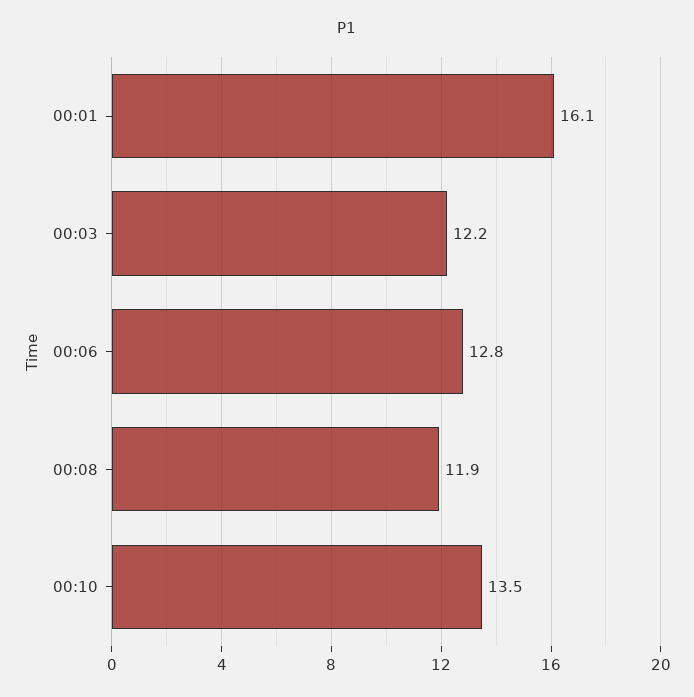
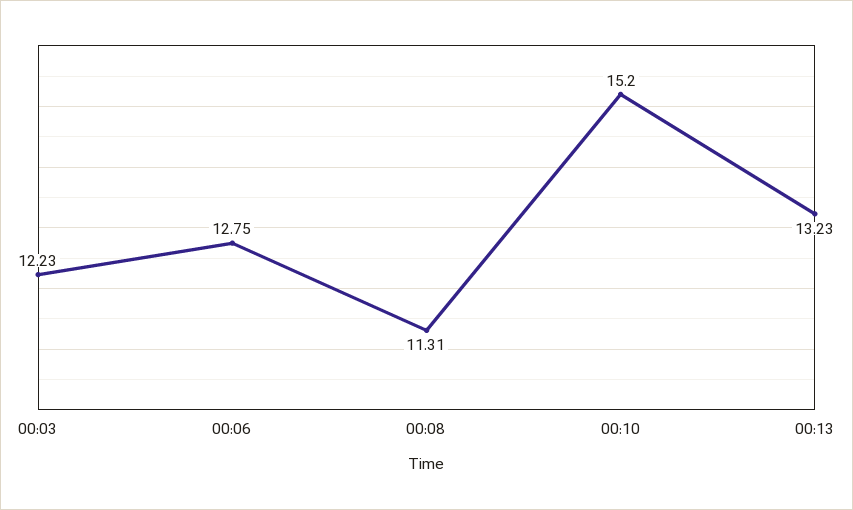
00:01: 16.1 -> none
00:08: 11.9 -> 11.31
00:10: 13.5 -> 15.2
00:13: none -> 13.23

